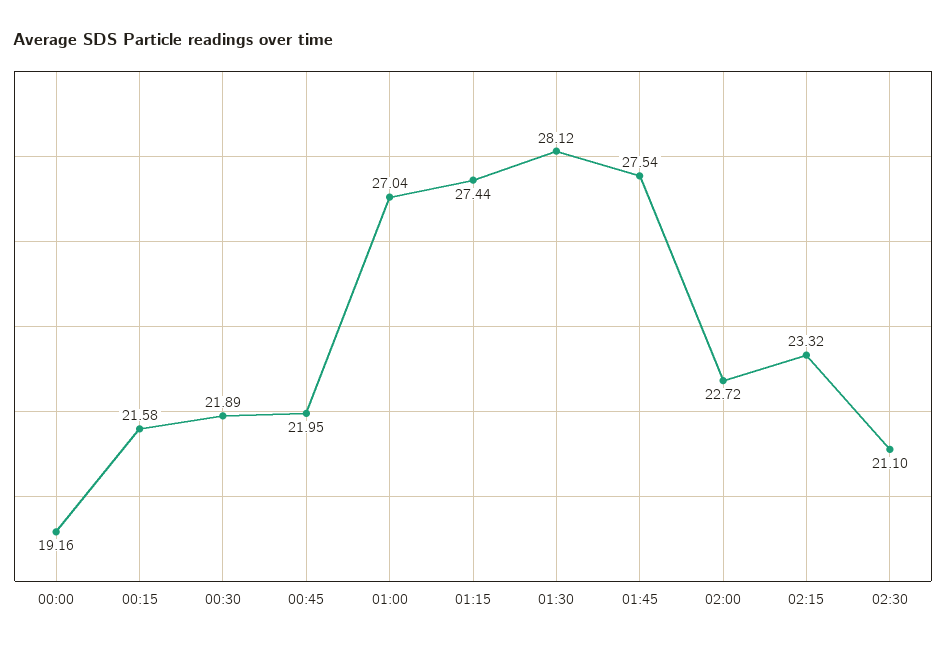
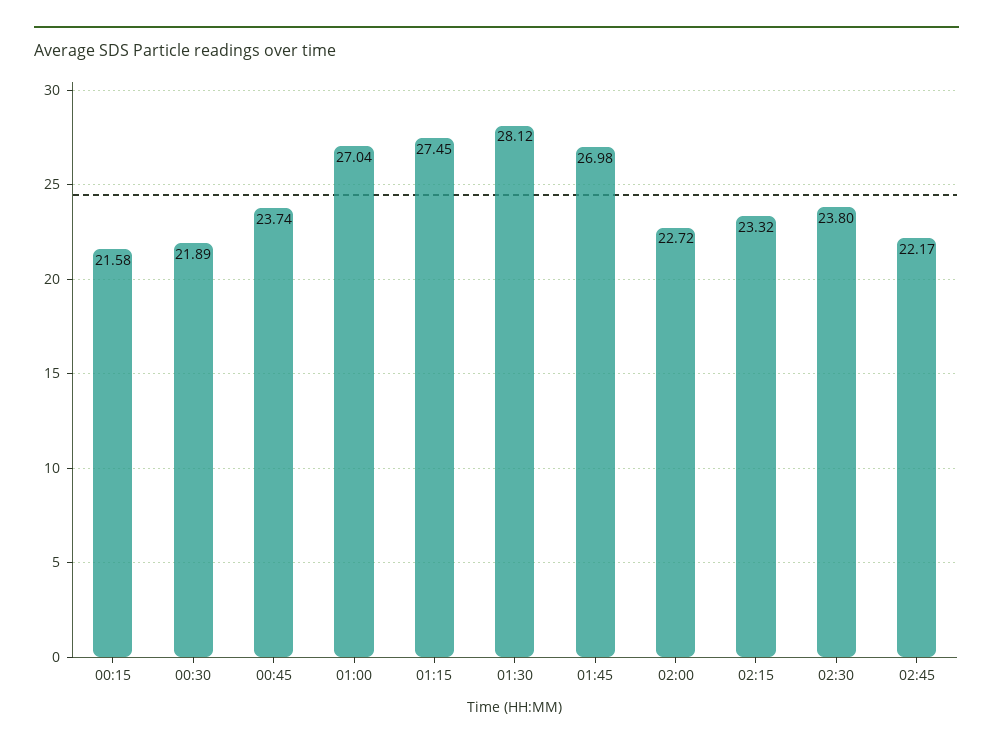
00:00: 19.16 -> none
00:45: 21.95 -> 23.74
01:15: 27.44 -> 27.45
01:45: 27.54 -> 26.98
02:30: 21.1 -> 23.8
02:45: none -> 22.17

